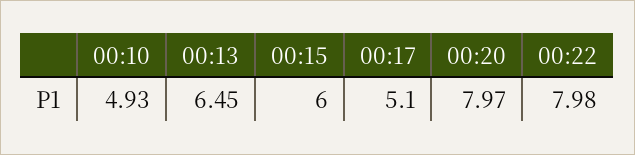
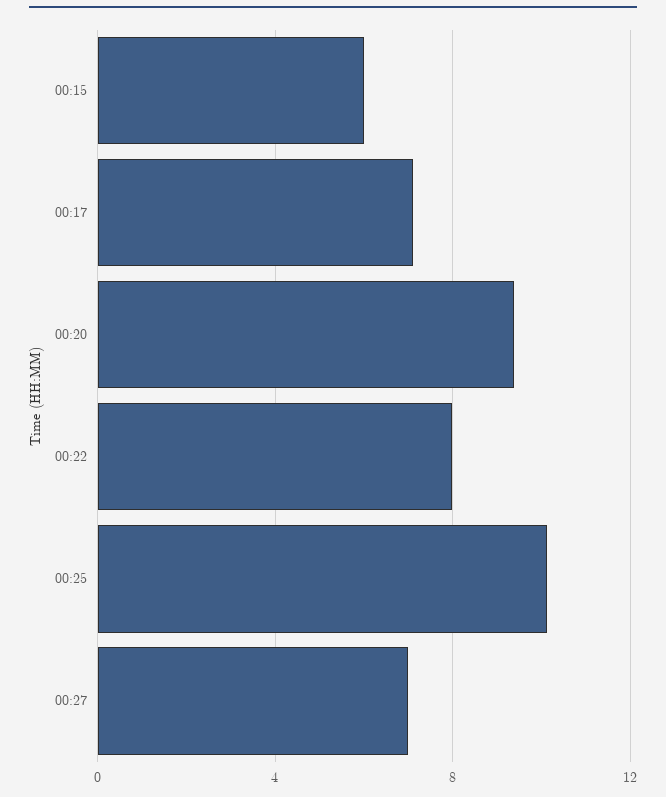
00:10: 4.93 -> none
00:13: 6.45 -> none
00:17: 5.1 -> 7
00:20: 7.97 -> 9.5
00:25: none -> 10
00:27: none -> 7

